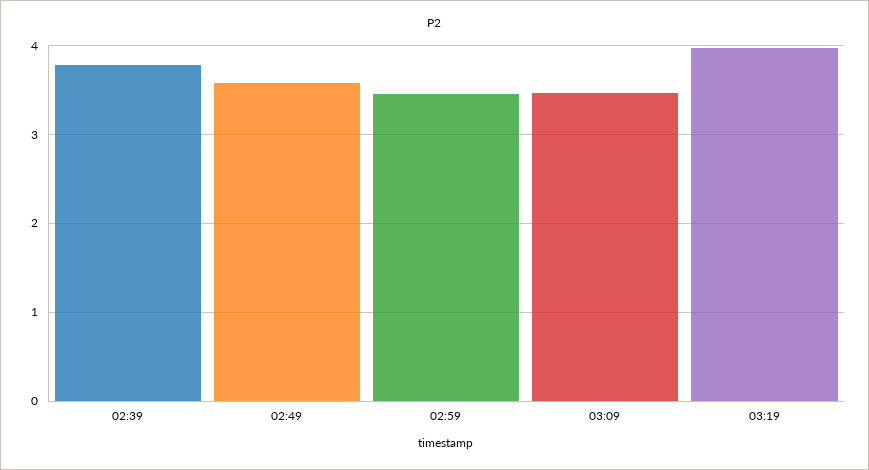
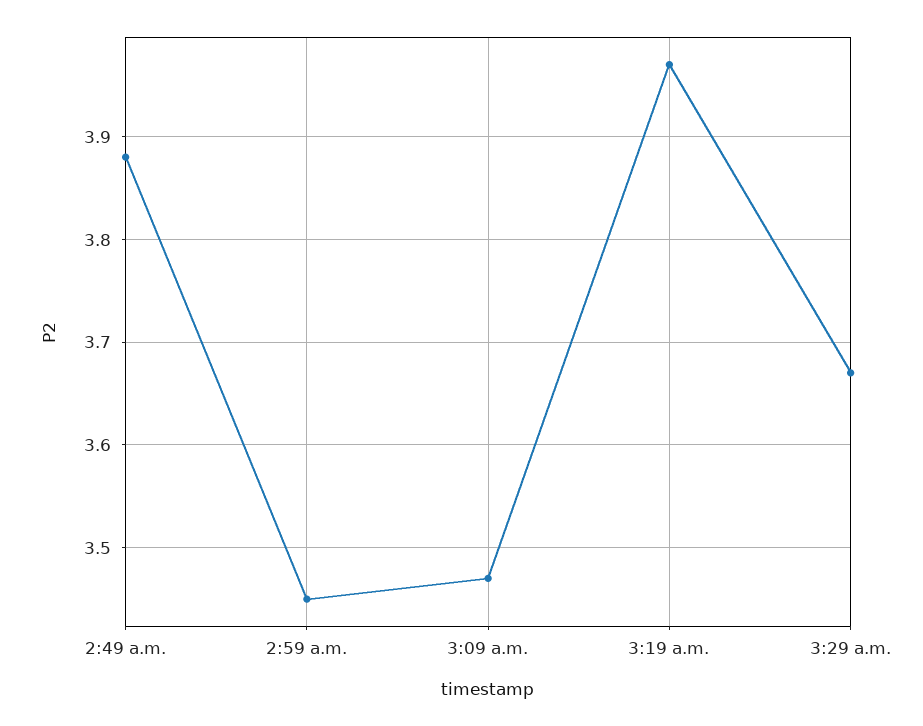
02:39: 3.8 -> none
02:49: 3.6 -> 3.88
3:29 a.m.: none -> 3.67

